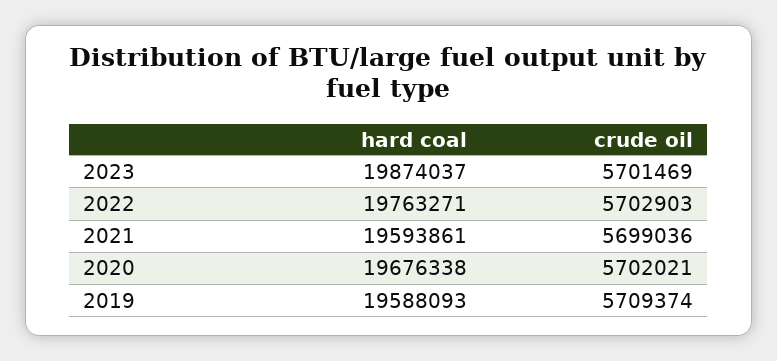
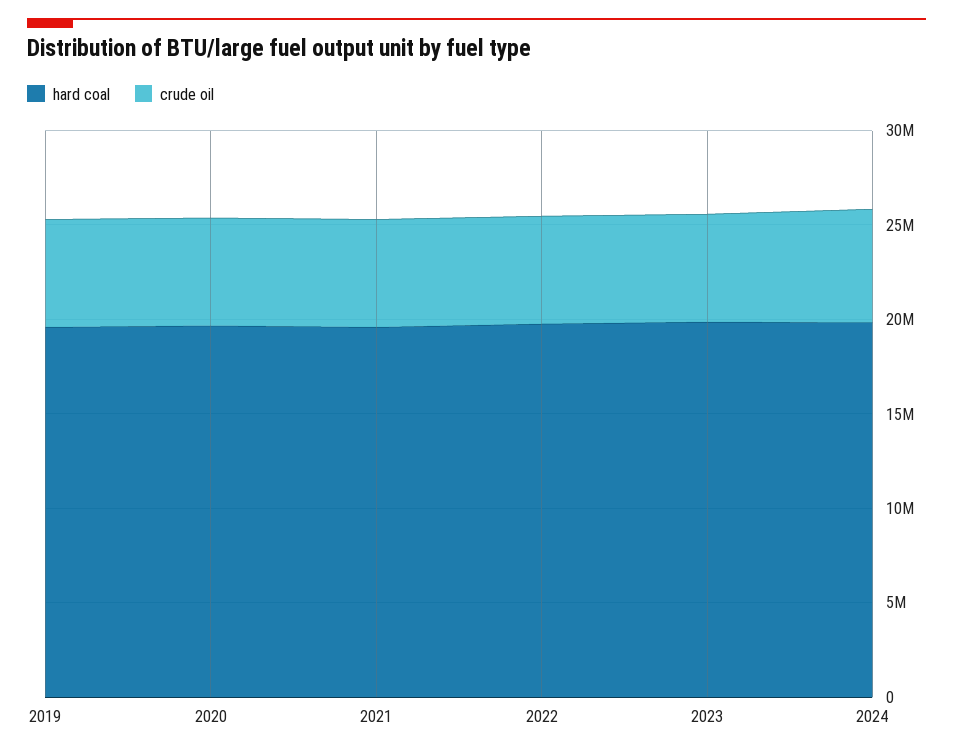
hard coal, 2024: none -> 20000000
crude oil, 2024: none -> 6000000

